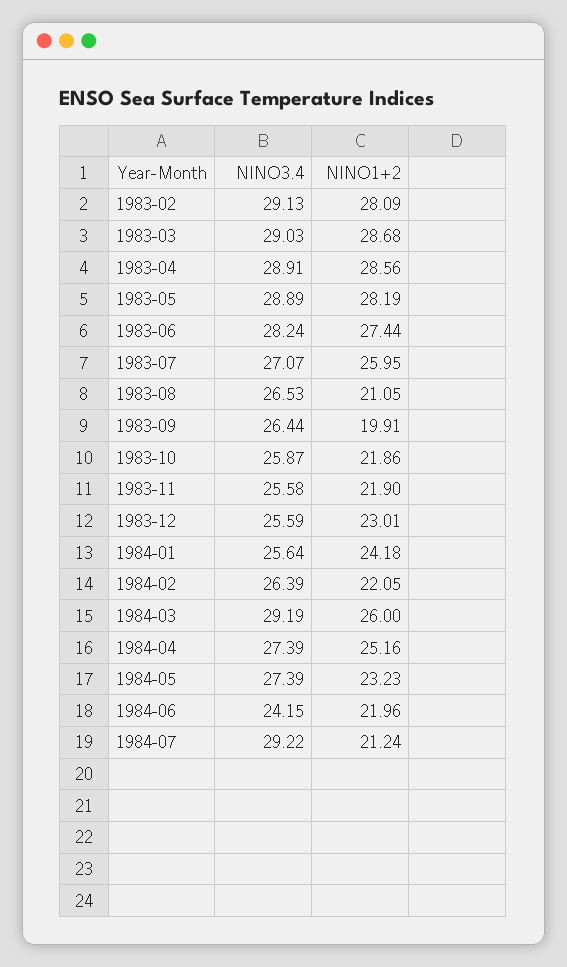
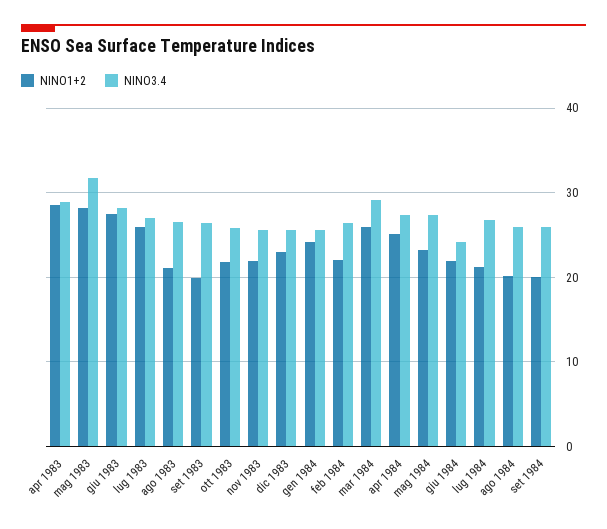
NINO3.4, 1983-02: 29.13 -> none
NINO1+2, 1983-02: 28.09 -> none
NINO3.4, 1983-03: 29.03 -> none
NINO1+2, 1983-03: 28.68 -> none
NINO3.4, 1983-05: 28.89 -> 32
NINO3.4, 1984-07: 29.22 -> 27
NINO1+2, ago 1984: none -> 20
NINO3.4, ago 1984: none -> 26
NINO1+2, set 1984: none -> 20
NINO3.4, set 1984: none -> 26

